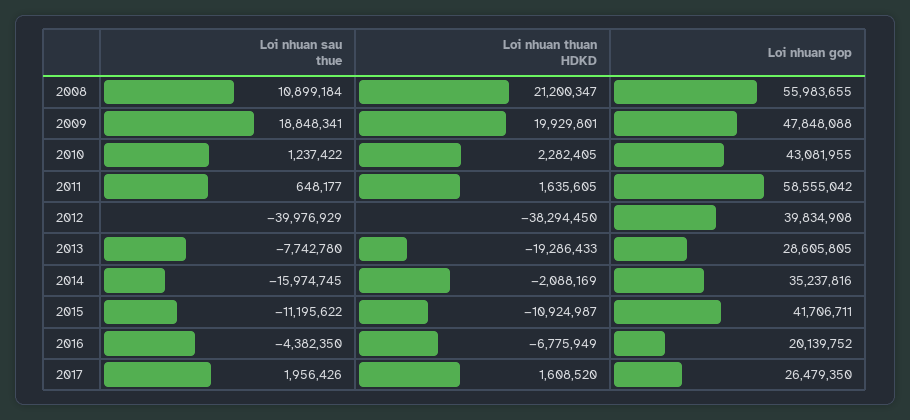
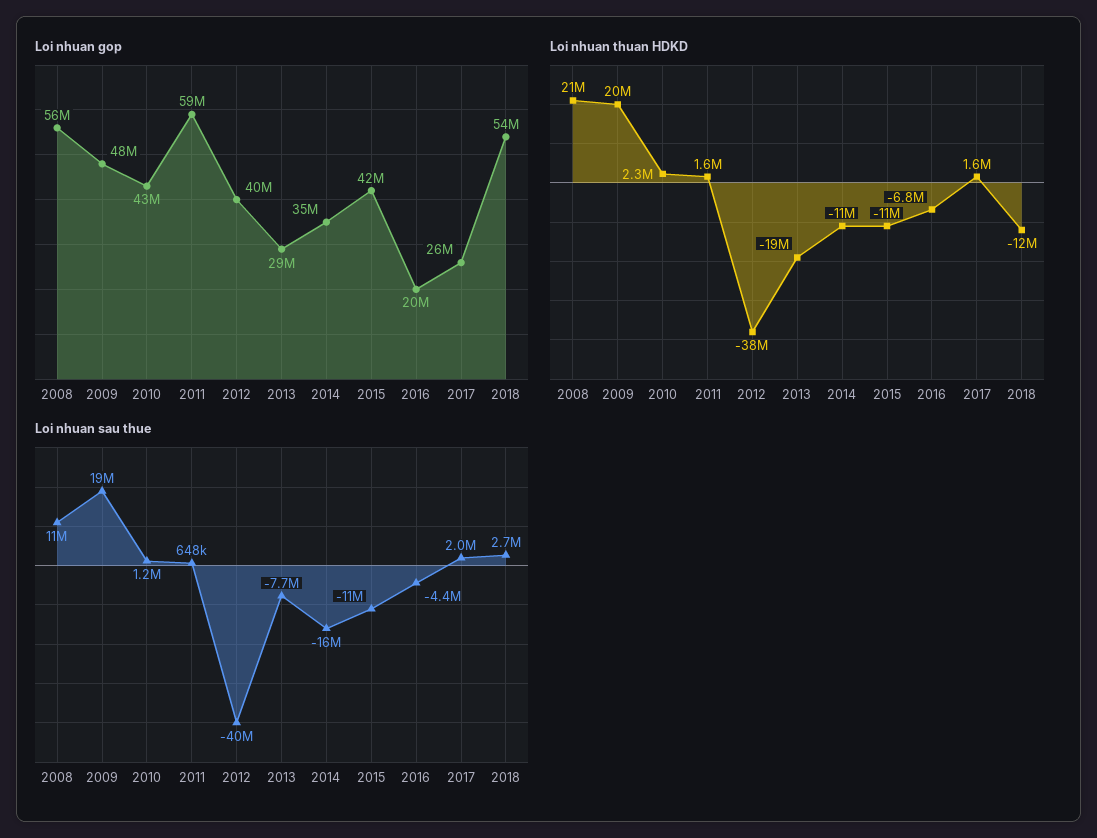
Loi nhuan thuan HDKD, 2014: -2088169 -> -11000000
Loi nhuan gop, 2018: none -> 54000000
Loi nhuan thuan HDKD, 2018: none -> -12000000
Loi nhuan sau thue, 2018: none -> 2700000

